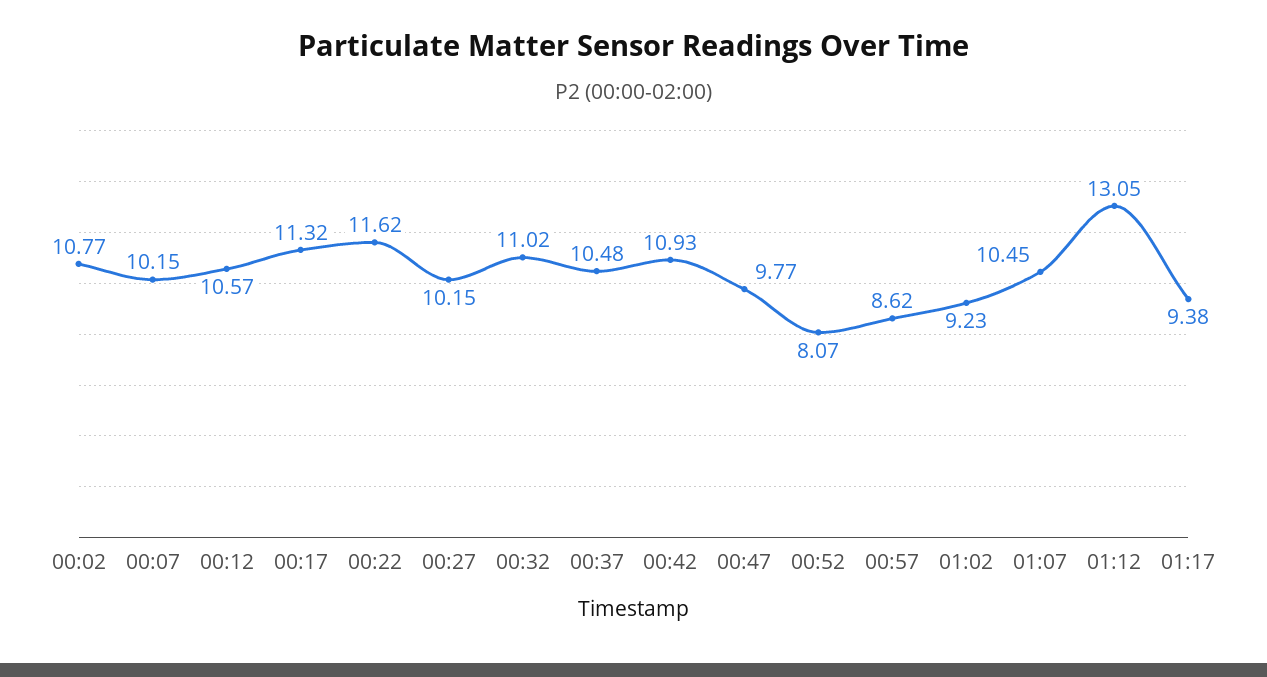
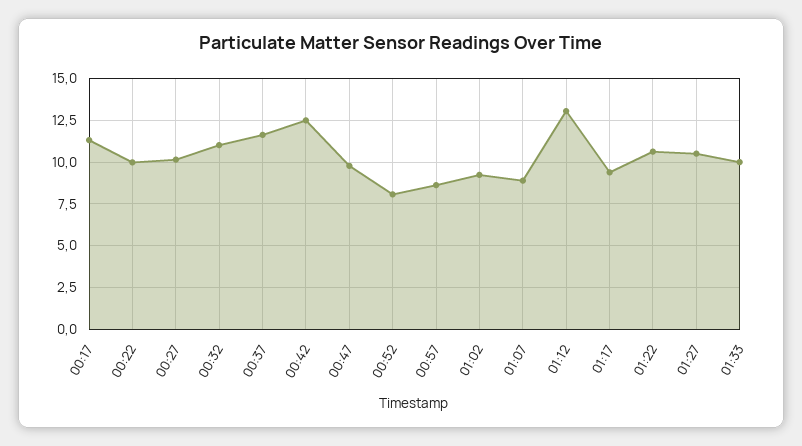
00:02: 10.77 -> none
00:07: 10.15 -> none
00:12: 10.57 -> none
00:22: 11.62 -> 10
00:37: 10.48 -> 11.5
00:42: 10.93 -> 12.5
01:07: 10.45 -> 9
01:22: none -> 10.5
01:27: none -> 10.5
01:33: none -> 10

